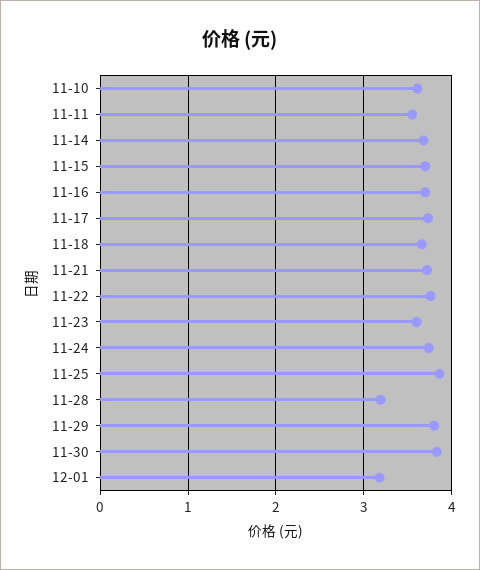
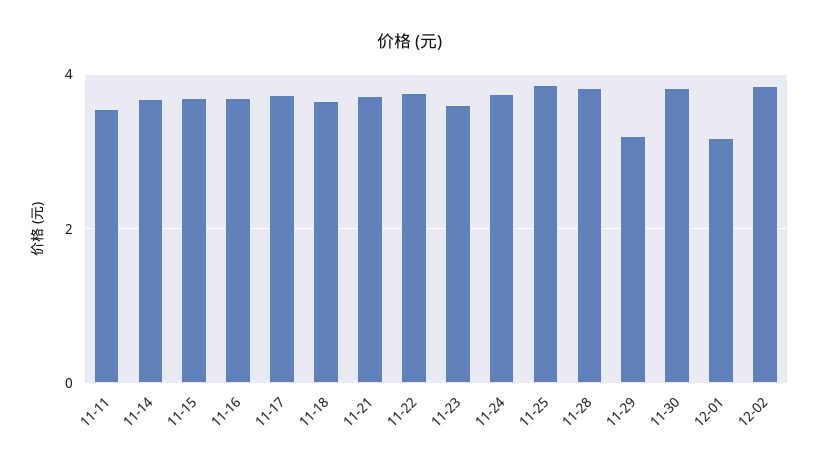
11-10: 3.6 -> none
11-28: 3.2 -> 3.8
11-29: 3.8 -> 3.2
12-02: none -> 3.8

